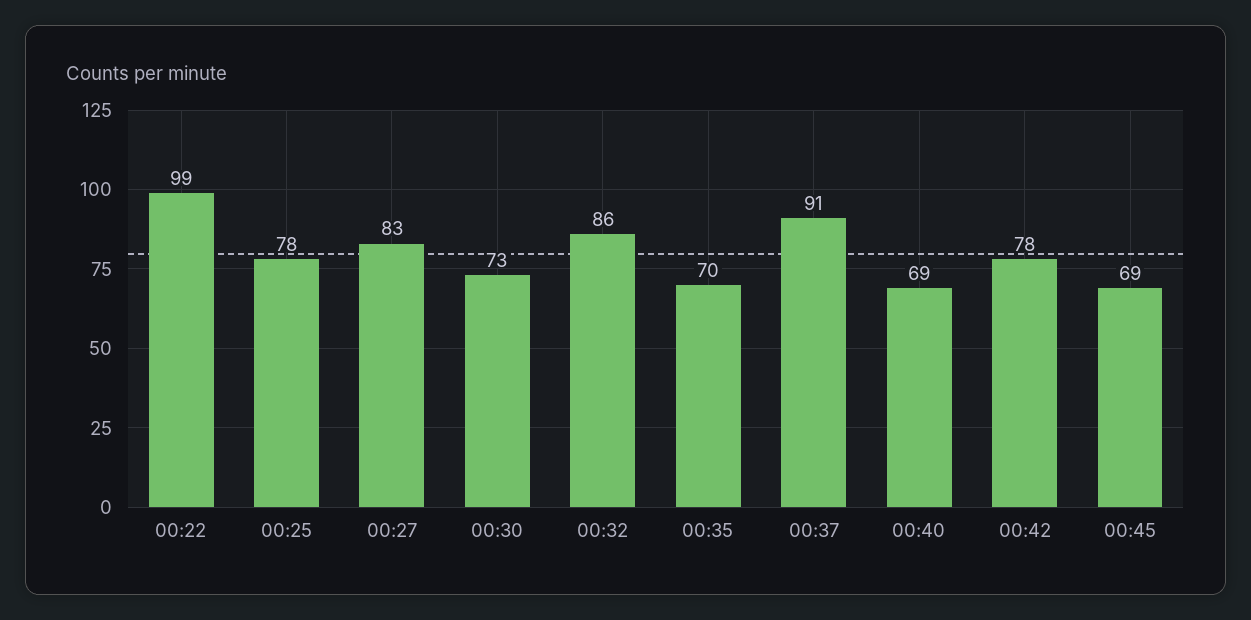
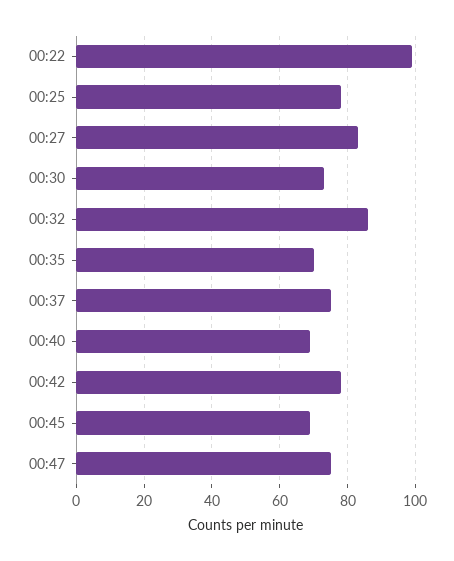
00:37: 91 -> 75
00:47: none -> 75

